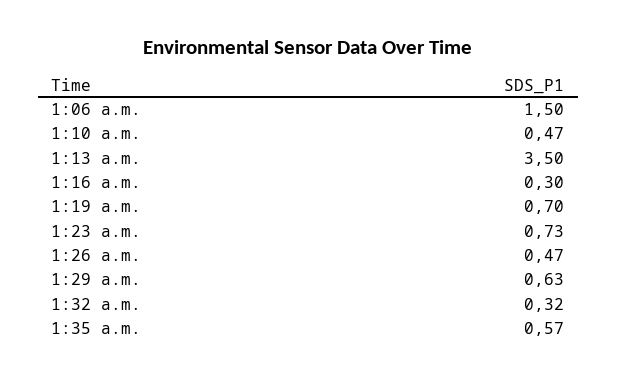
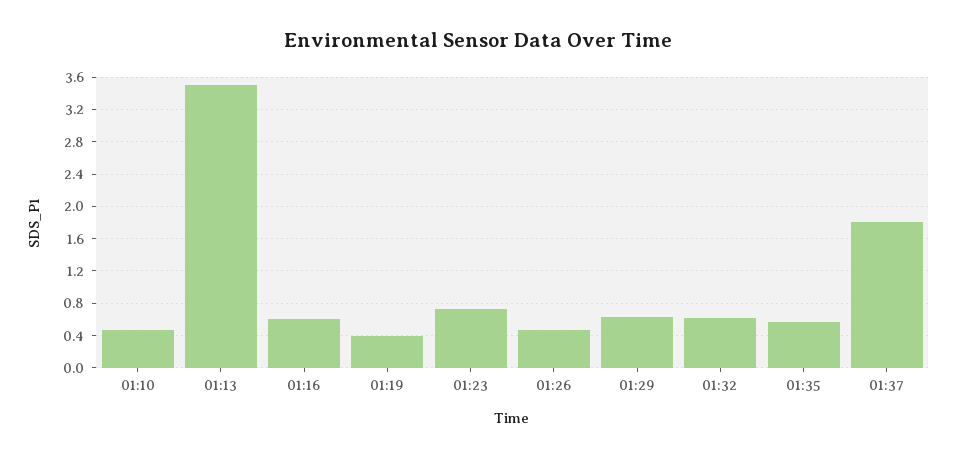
1:06 a.m.: 1.5 -> none
1:16 a.m.: 0.3 -> 0.6
1:19 a.m.: 0.7 -> 0.4
1:32 a.m.: 0.32 -> 0.6
01:37: none -> 1.8

